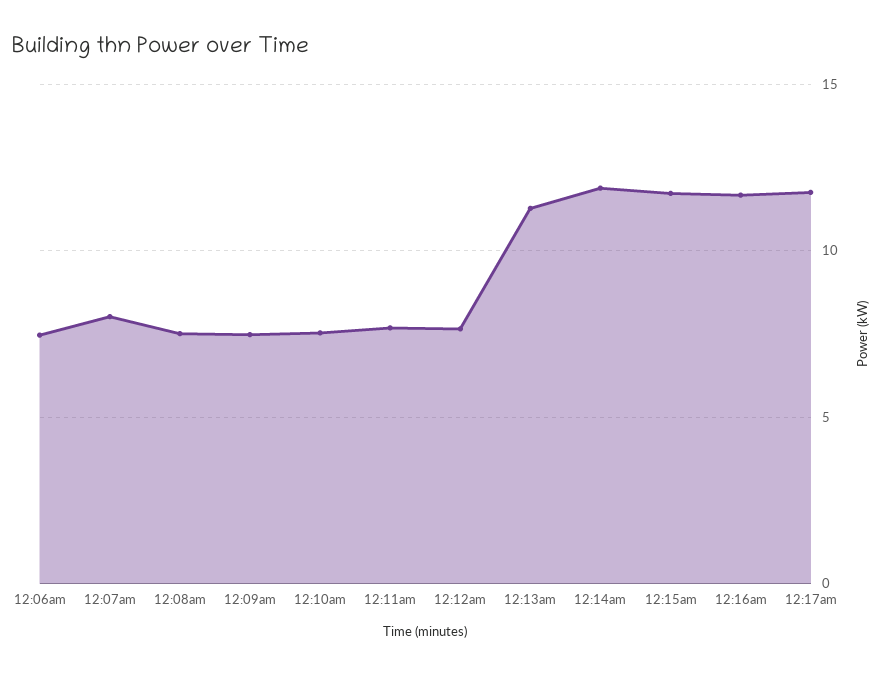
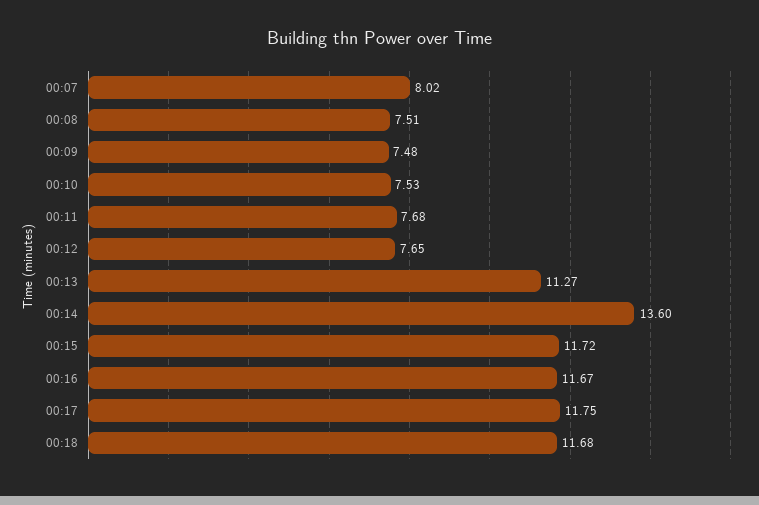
12:06am: 7.5 -> none
12:14am: 12 -> 13.6
00:18: none -> 11.68

